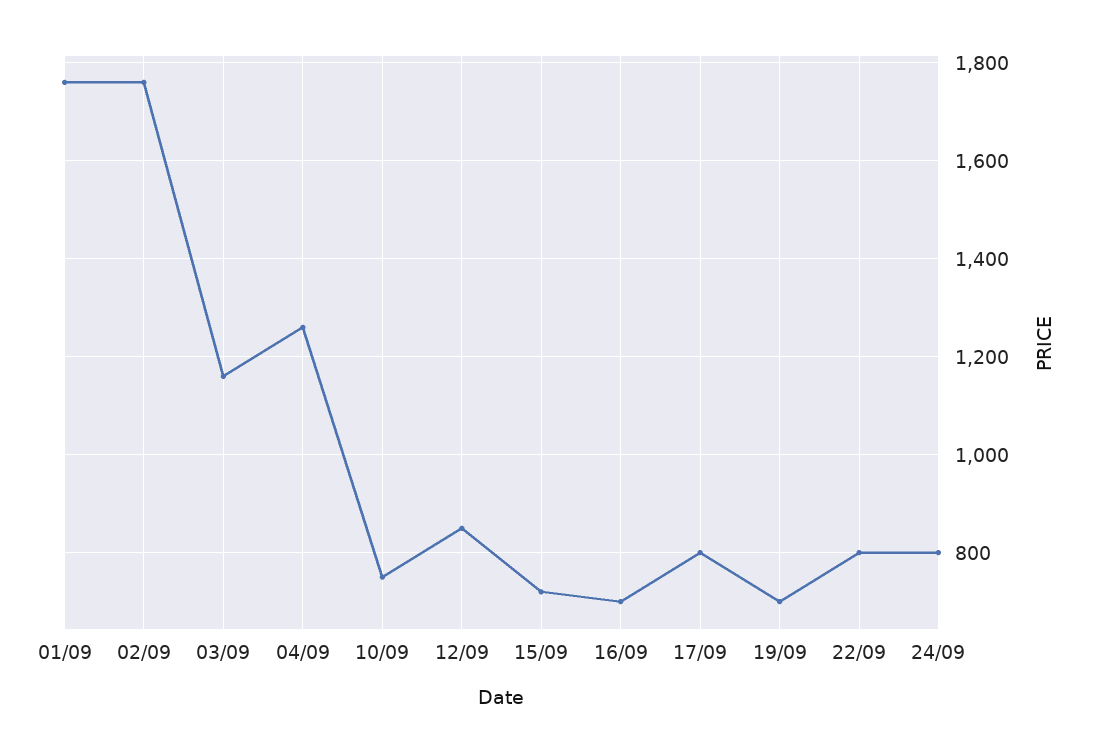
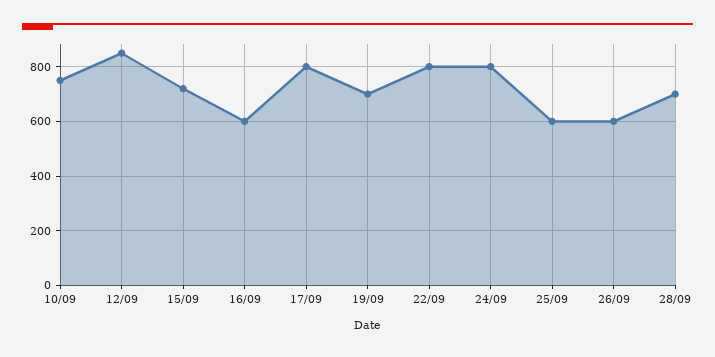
01/09: 1760 -> none
02/09: 1760 -> none
03/09: 1160 -> none
04/09: 1260 -> none
16/09: 700 -> 600
25/09: none -> 600
26/09: none -> 600
28/09: none -> 700

